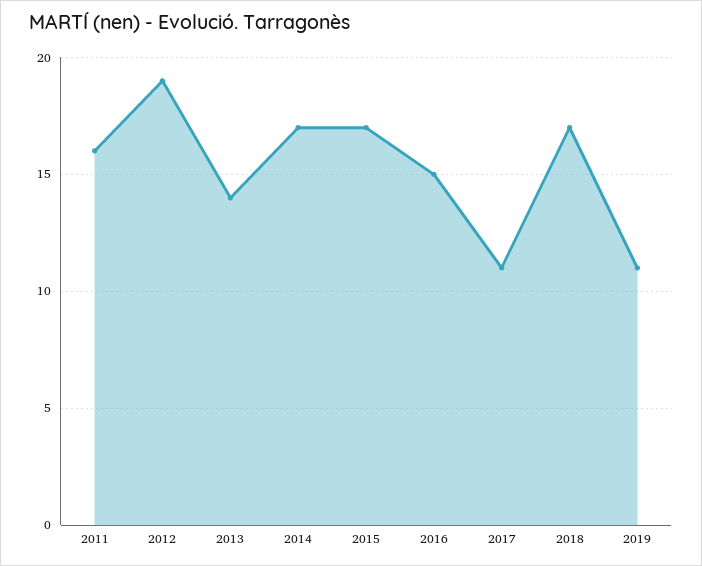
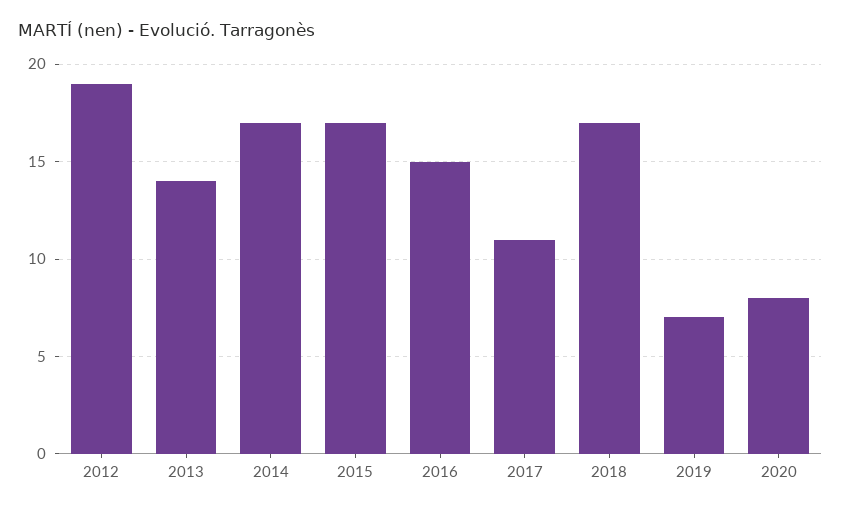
2011: 16 -> none
2019: 11 -> 7
2020: none -> 8

